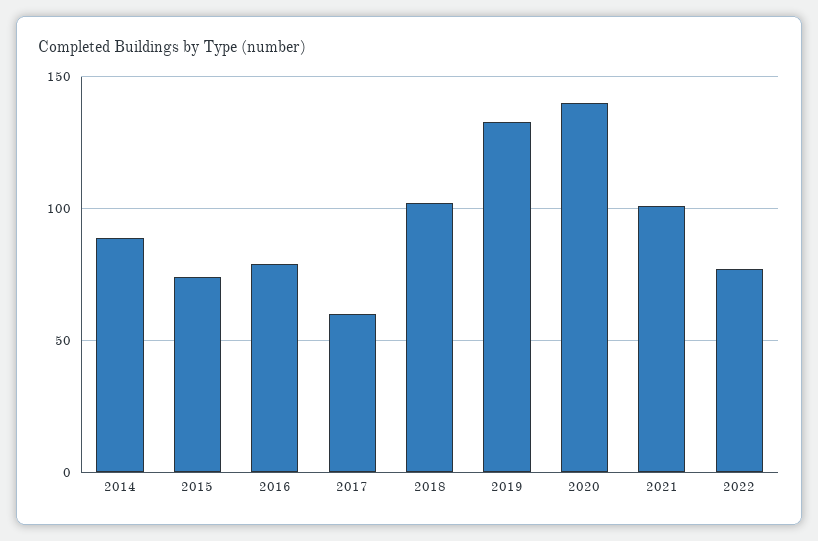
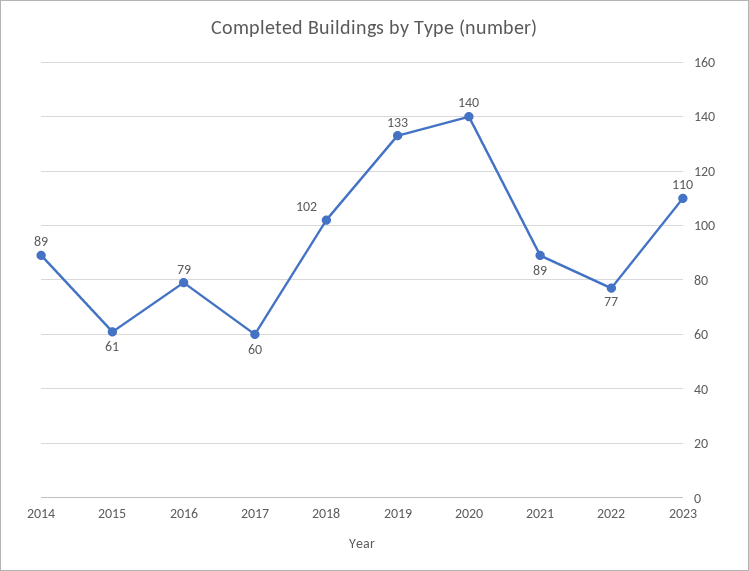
2015: 75 -> 61
2021: 100 -> 89
2023: none -> 110

